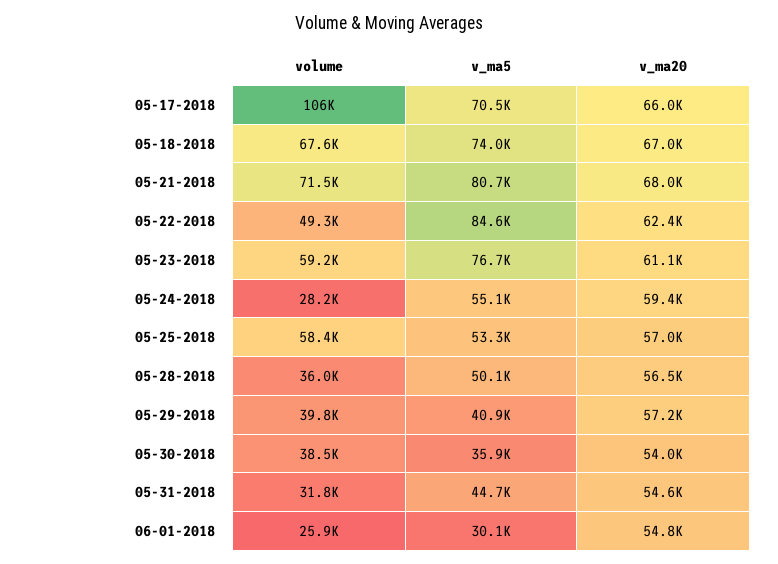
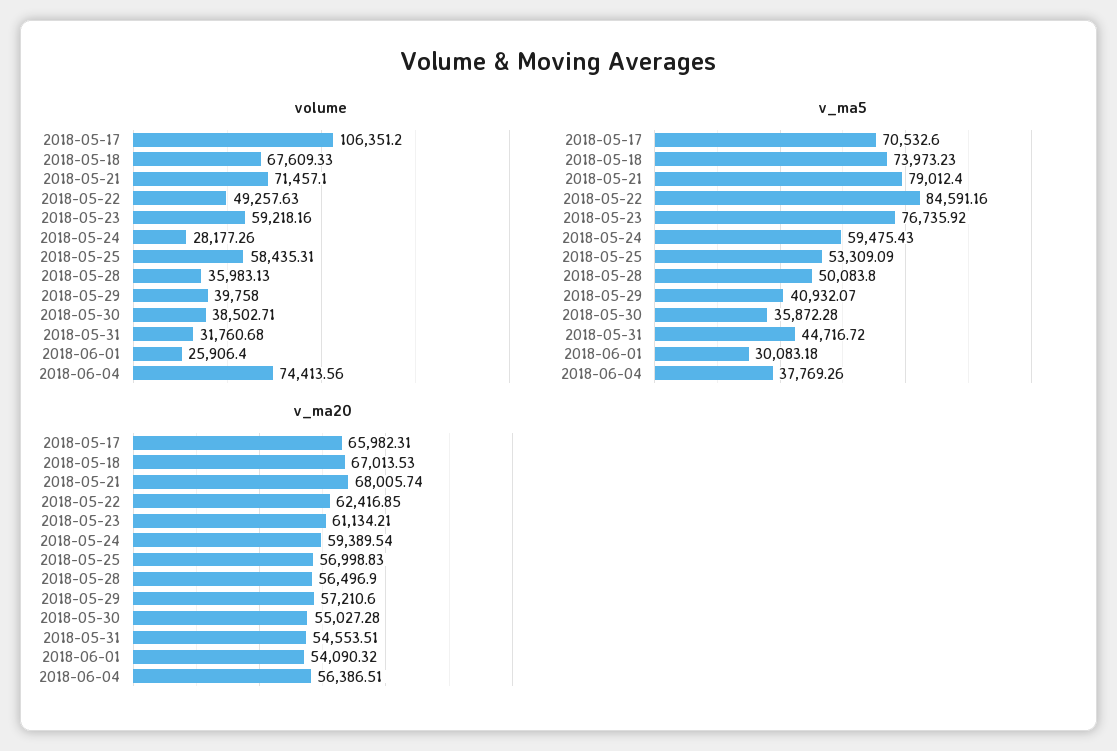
v_ma5, 05-21-2018: 80700 -> 79012.4
v_ma5, 05-24-2018: 55100 -> 59475.43
v_ma20, 05-30-2018: 54000 -> 55027.28
v_ma20, 06-01-2018: 54800 -> 54090.32
volume, 2018-06-04: none -> 74413.56
v_ma5, 2018-06-04: none -> 37769.26
v_ma20, 2018-06-04: none -> 56386.51

